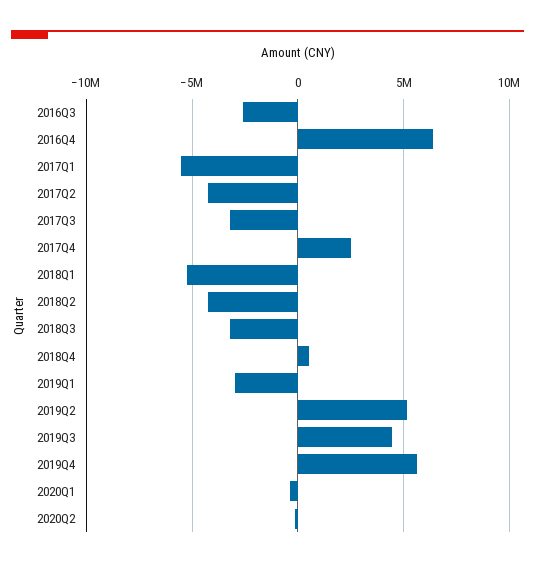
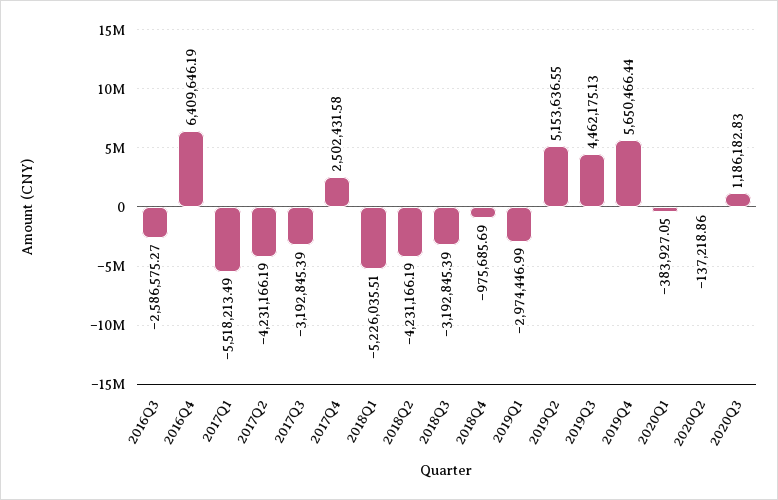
2018Q4: 500000 -> -975685.69
2020Q3: none -> 1186182.83

